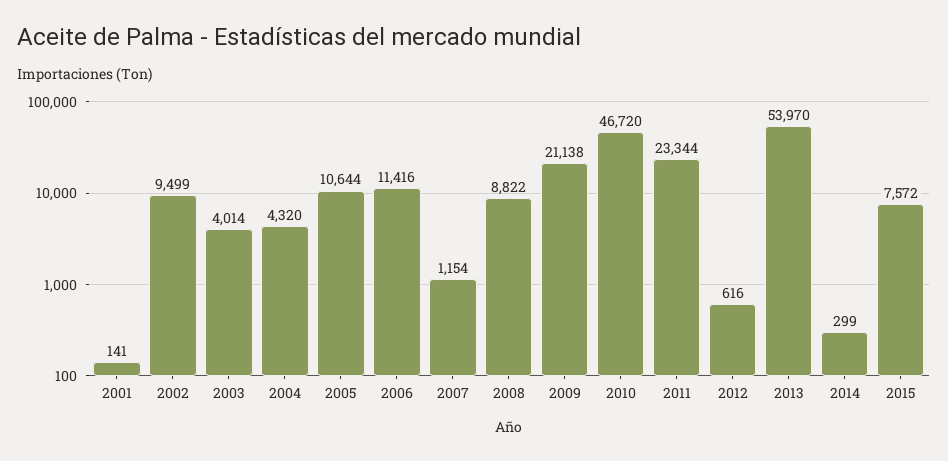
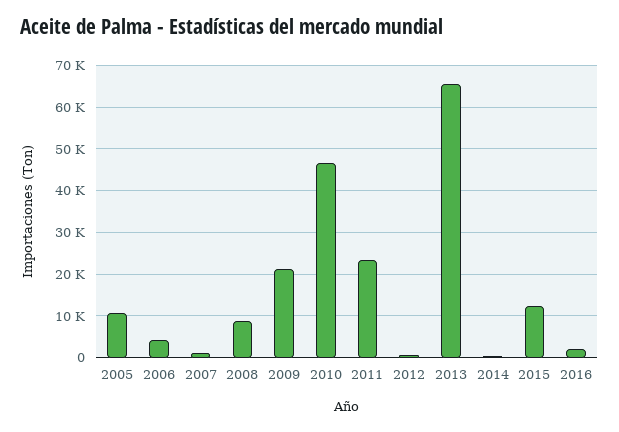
2001: 141 -> none
2002: 9499 -> none
2003: 4014 -> none
2004: 4320 -> none
2006: 11416 -> 4000
2013: 53970 -> 66000
2015: 7572 -> 12000
2016: none -> 2000

